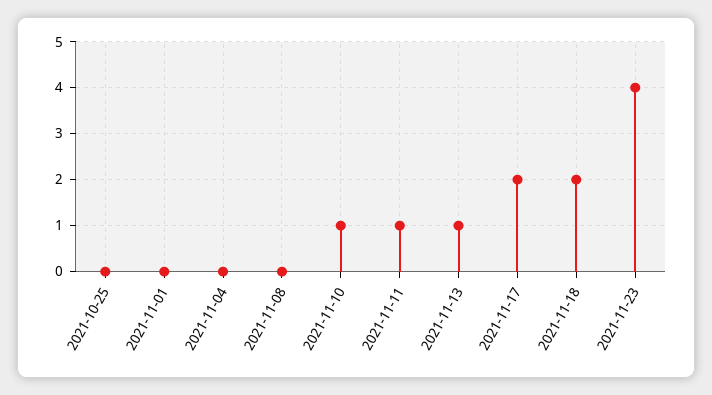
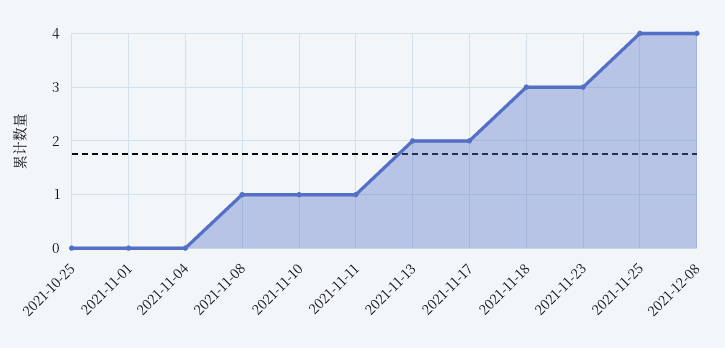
2021-11-08: 0 -> 1
2021-11-13: 1 -> 2
2021-11-18: 2 -> 3
2021-11-23: 4 -> 3
2021-11-25: none -> 4
2021-12-08: none -> 4

